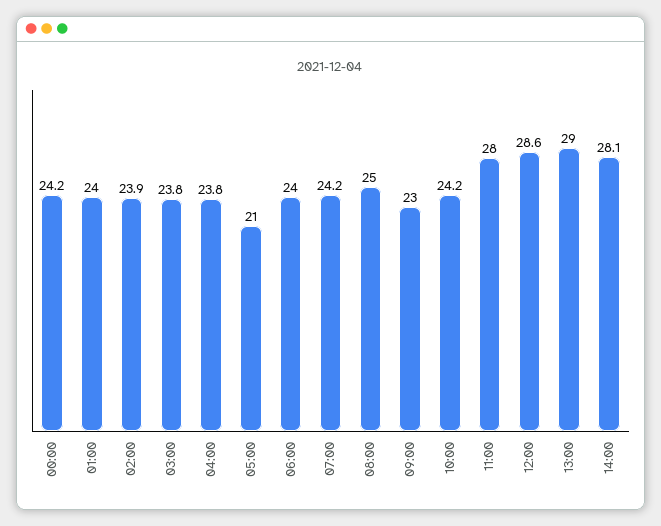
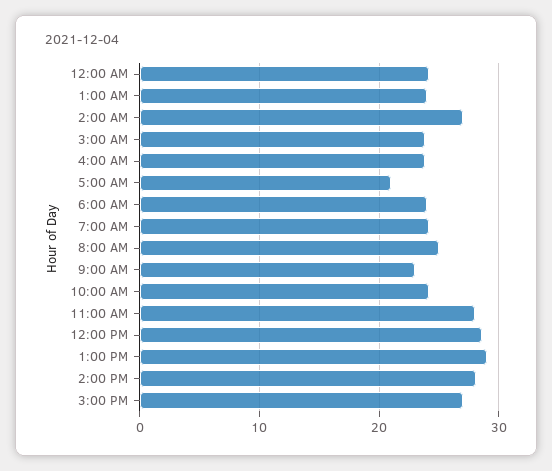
02:00: 23.9 -> 27
3:00 PM: none -> 27

